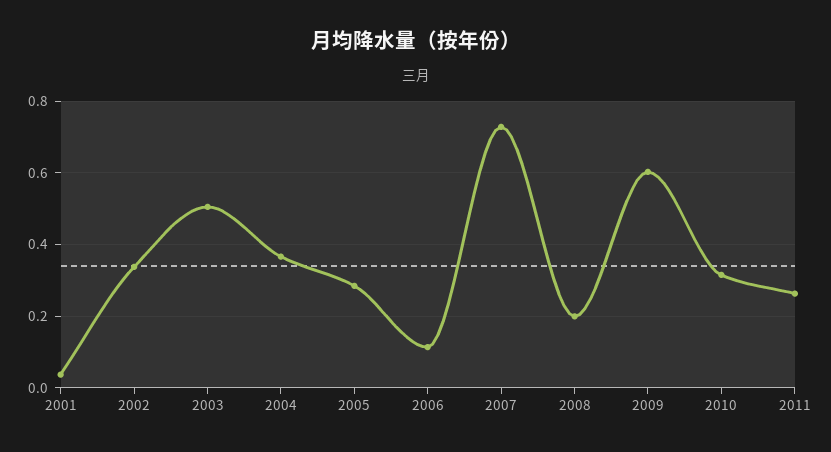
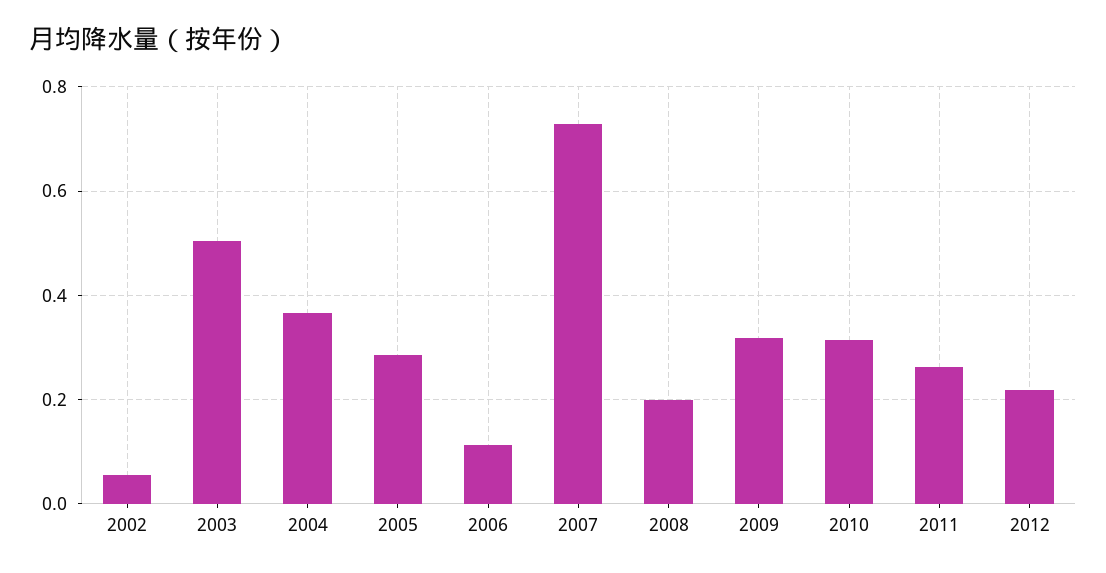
2001: 0.04 -> none
2002: 0.34 -> 0.06
2009: 0.6 -> 0.32
2012: none -> 0.22

